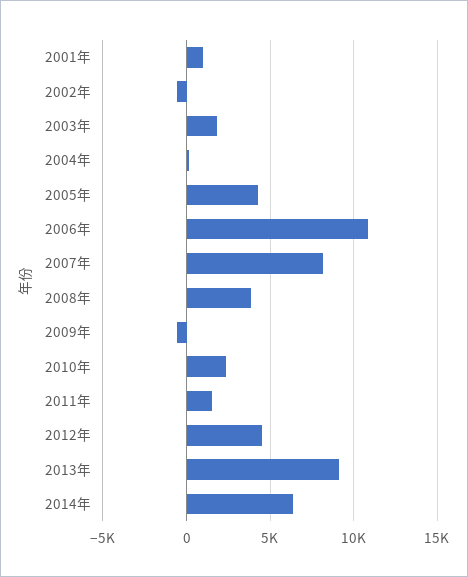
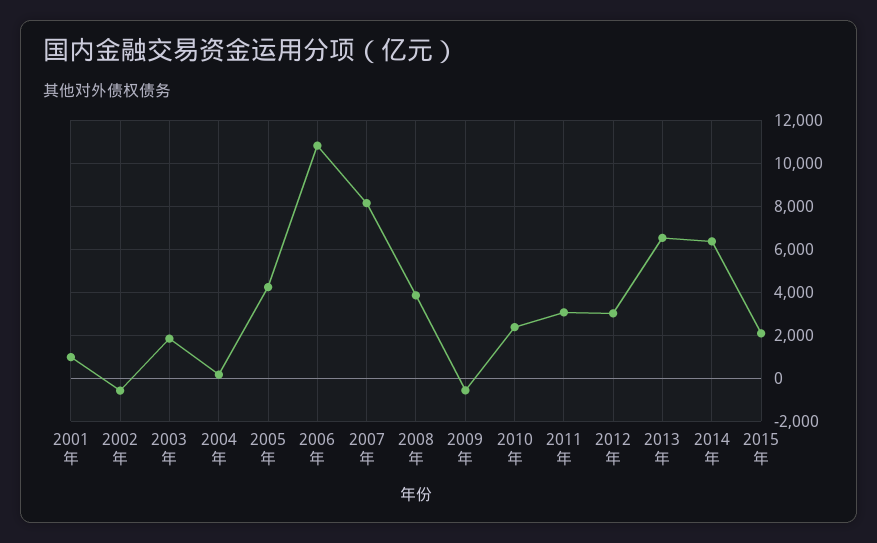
2011年: 1500 -> 3000
2012年: 4500 -> 3000
2013年: 9000 -> 6500
2015年: none -> 2000

